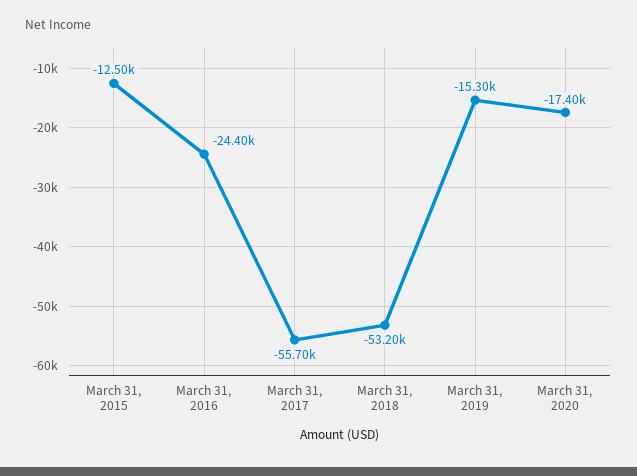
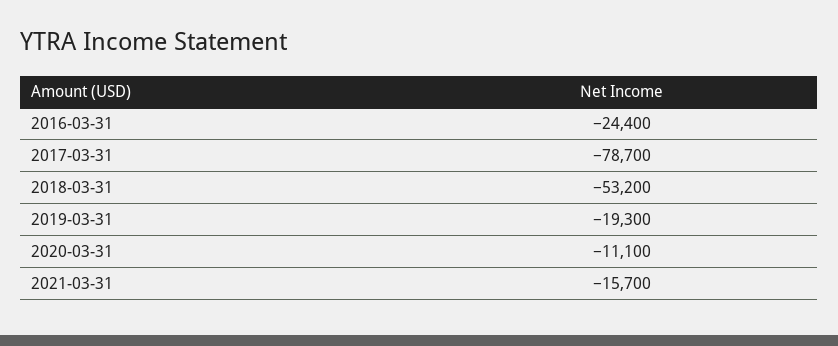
March 31, 2015: -12500 -> none
March 31, 2017: -55700 -> -78700
March 31, 2019: -15300 -> -19300
March 31, 2020: -17400 -> -11100
2021-03-31: none -> -15700

